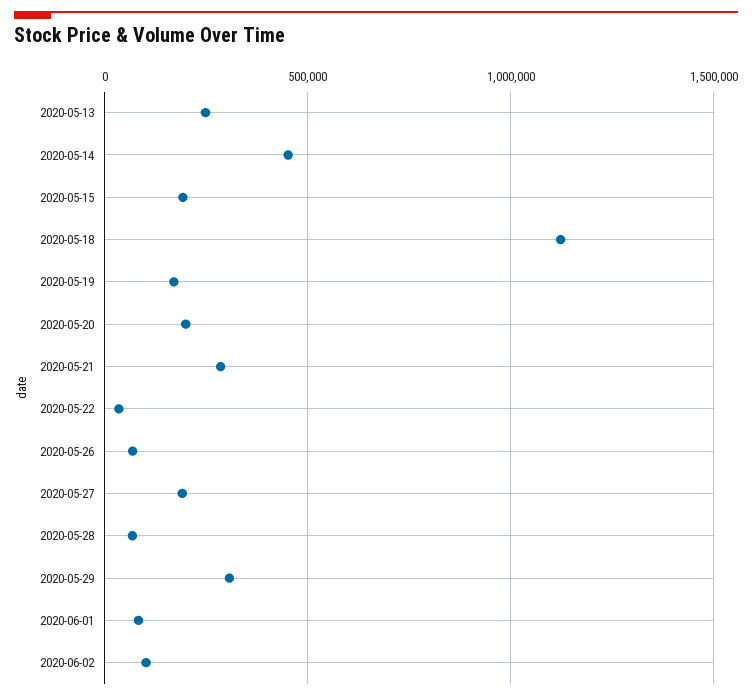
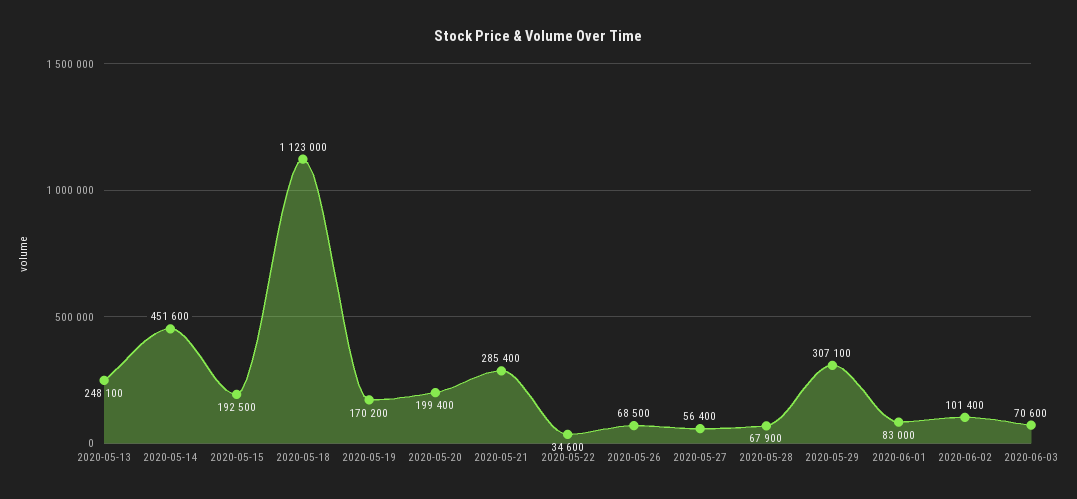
2020-05-27: 200000 -> 56400
2020-06-03: none -> 70600

